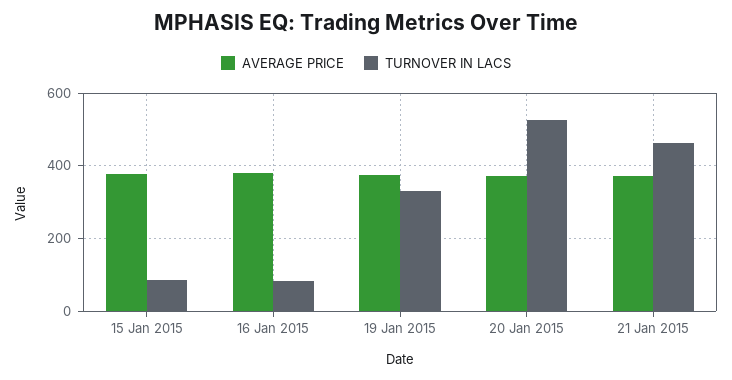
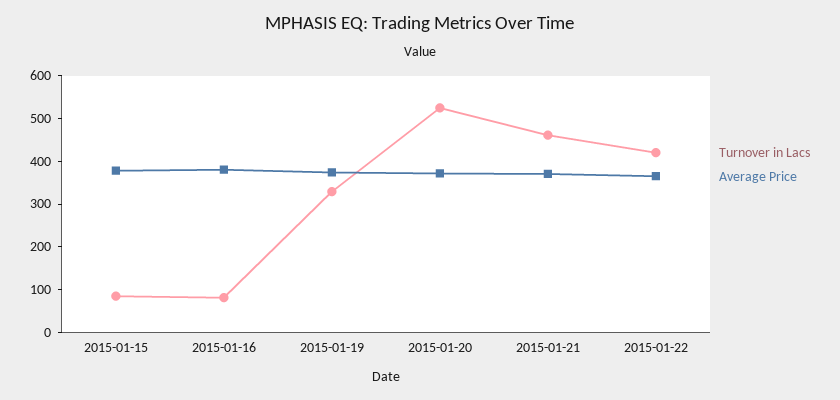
TURNOVER IN LACS, 2015-01-22: none -> 420
AVERAGE PRICE, 2015-01-22: none -> 360

